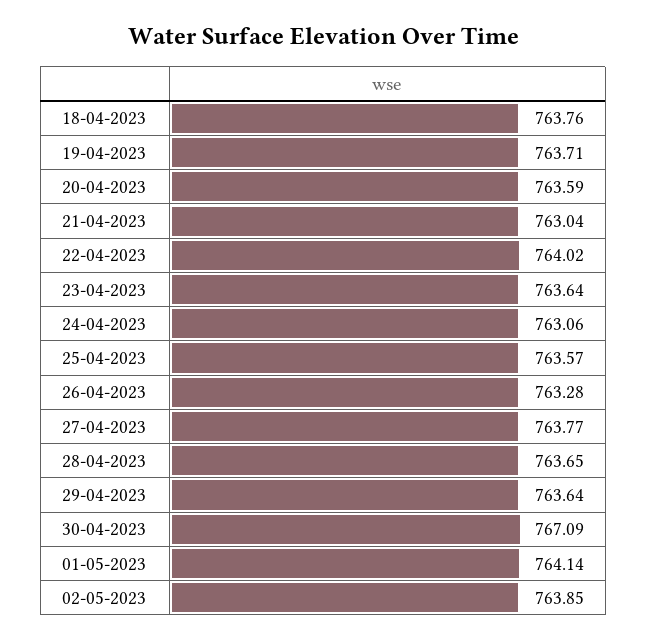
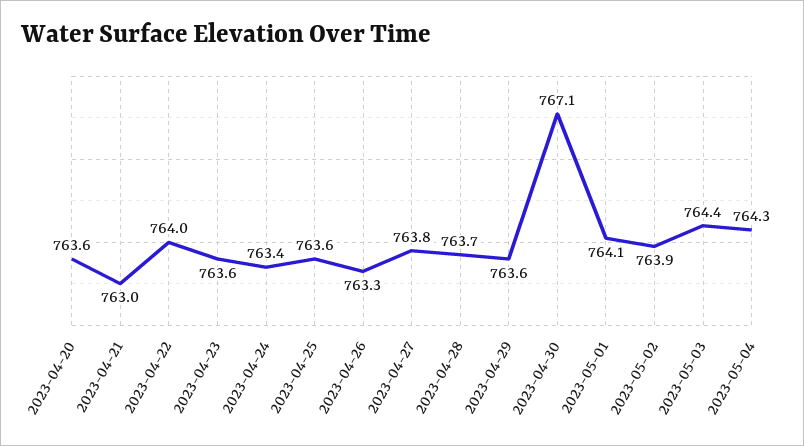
18-04-2023: 763.76 -> none
19-04-2023: 763.71 -> none
24-04-2023: 763.06 -> 763.4
2023-05-03: none -> 764.4
2023-05-04: none -> 764.3

